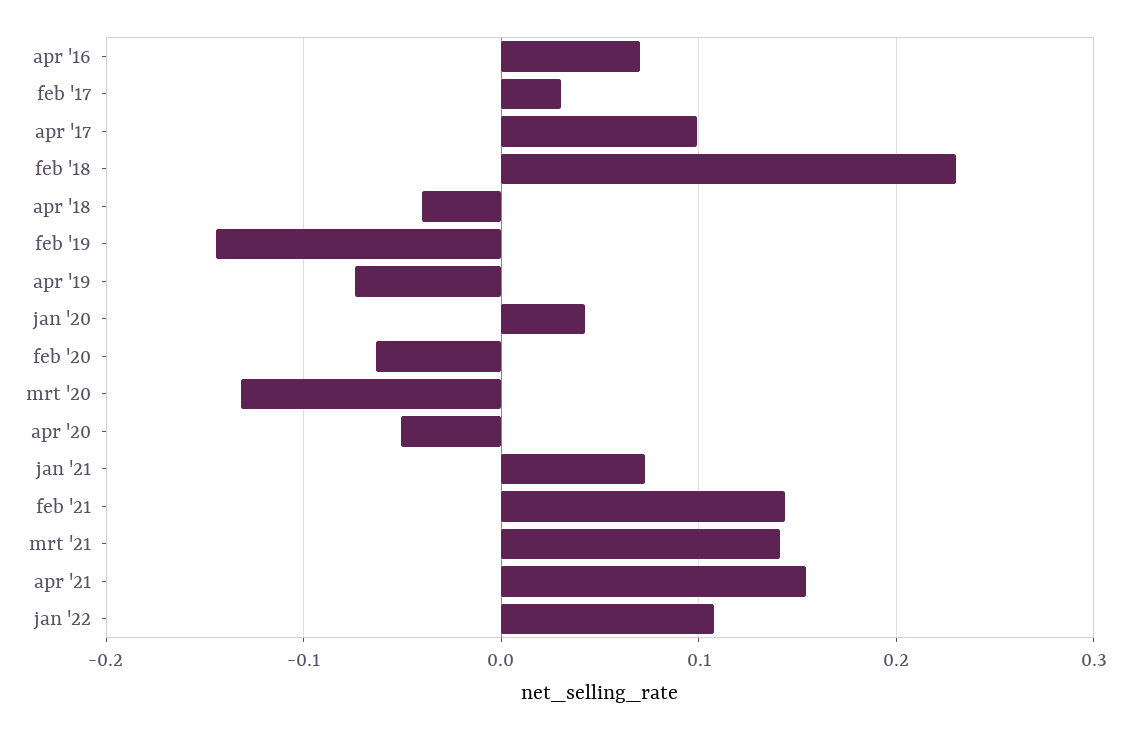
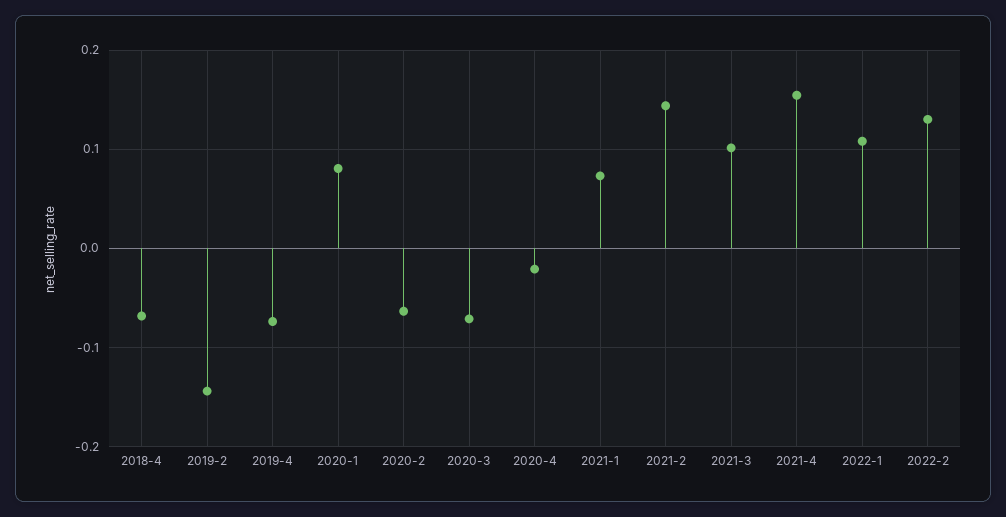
apr '16: 0.07 -> none
feb '17: 0.03 -> none
apr '17: 0.1 -> none
feb '18: 0.23 -> none
apr '18: -0.04 -> -0.07
jan '20: 0.04 -> 0.08
mrt '20: -0.13 -> -0.07
apr '20: -0.05 -> -0.02
mrt '21: 0.14 -> 0.1
2022-2: none -> 0.13

